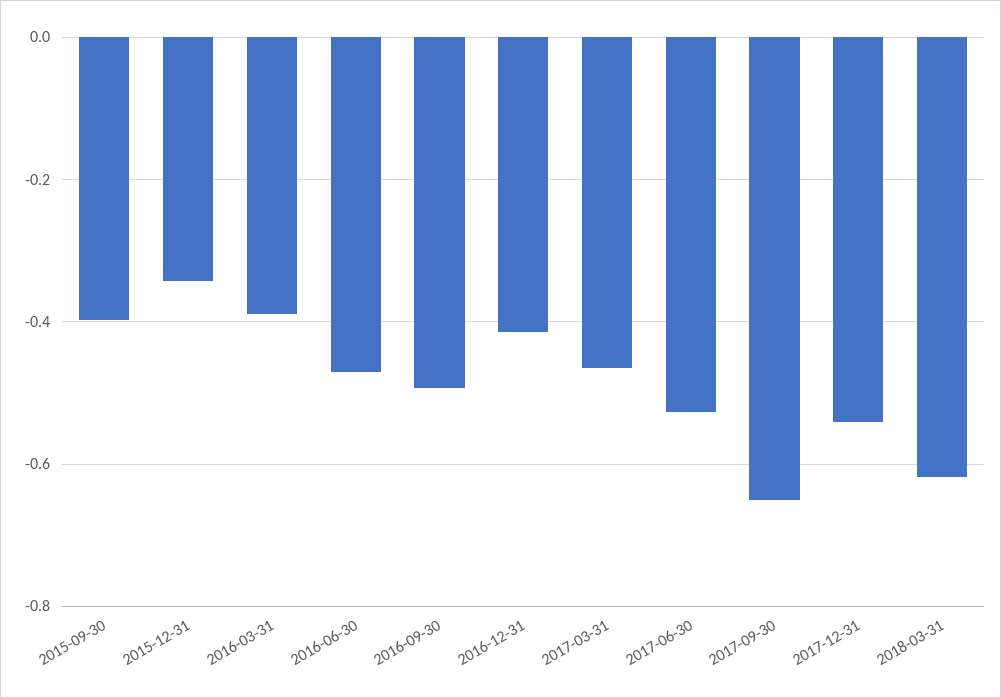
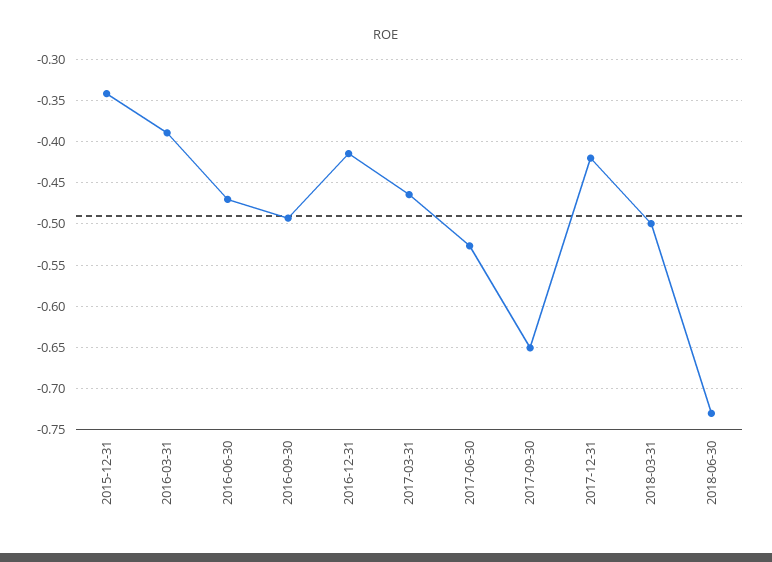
2015-09-30: -0.4 -> none
2017-12-31: -0.54 -> -0.42
2018-03-31: -0.62 -> -0.5
2018-06-30: none -> -0.73

